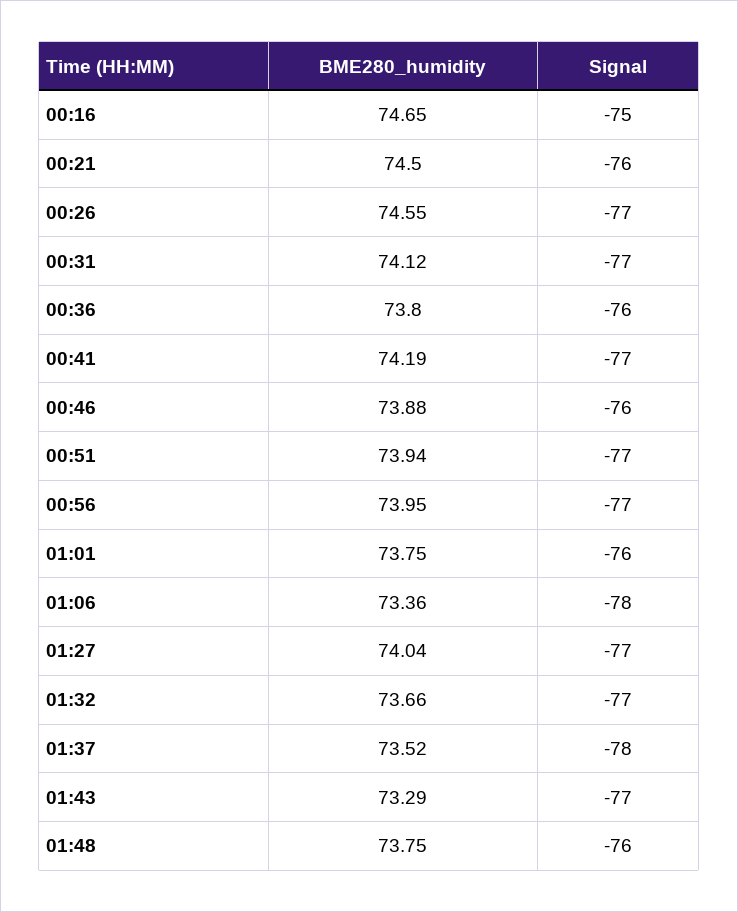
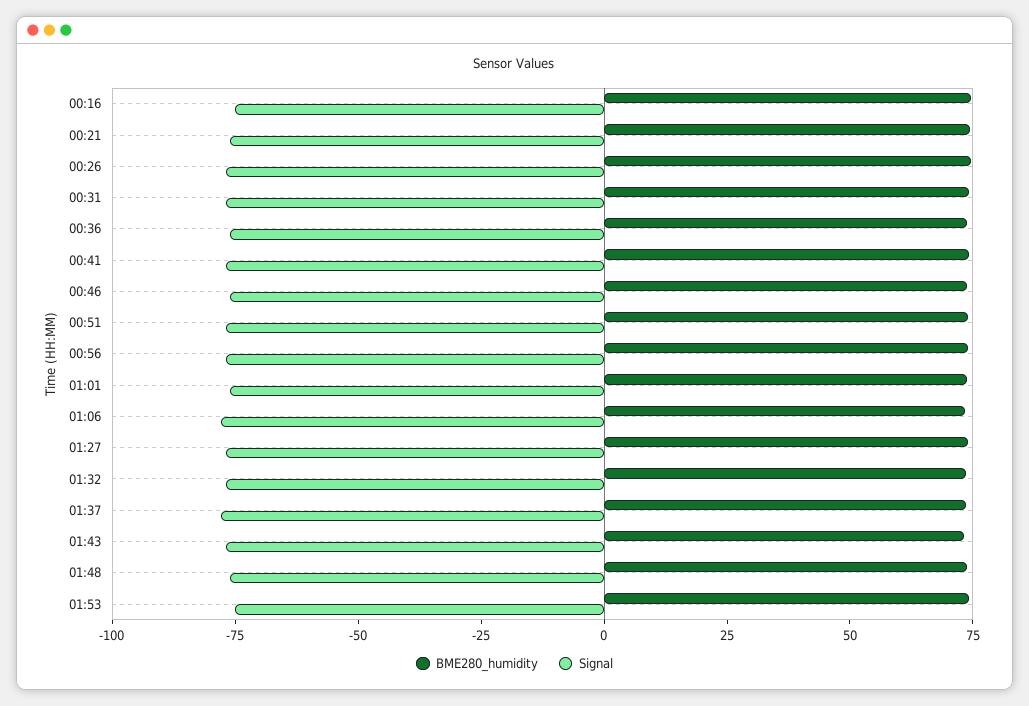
BME280_humidity, 01:53: none -> 75
Signal, 01:53: none -> -75

